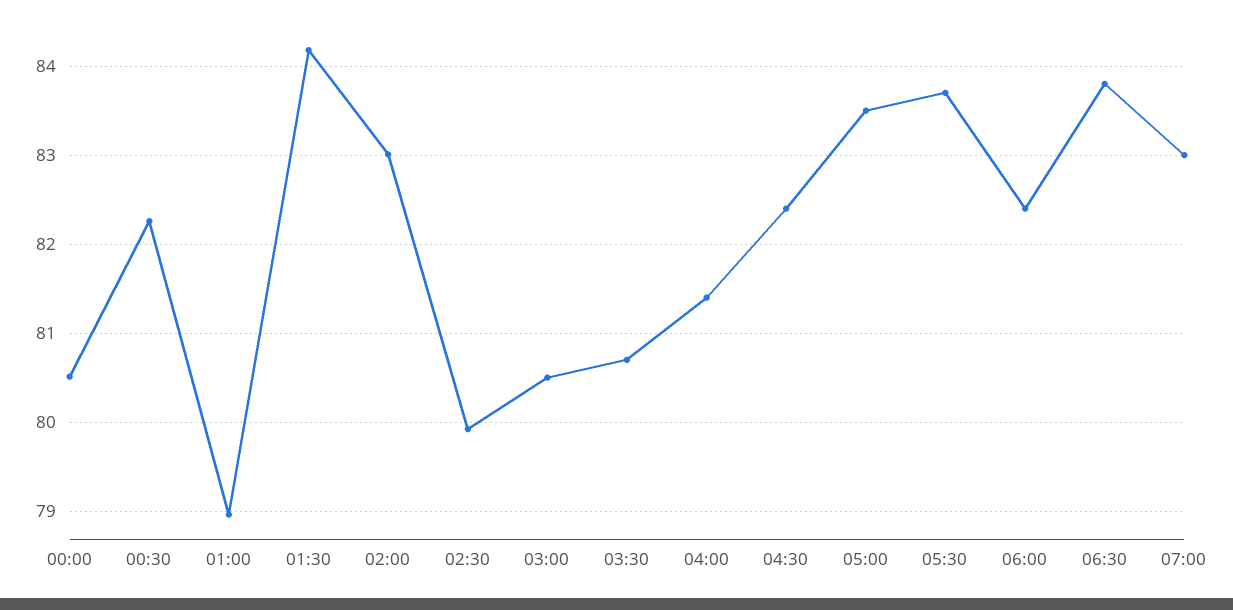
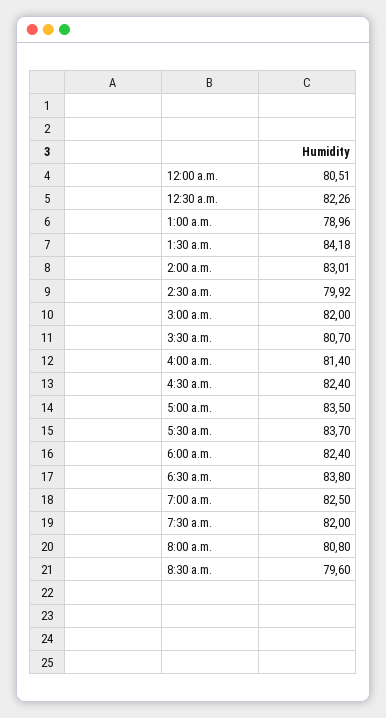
03:00: 80.5 -> 82
07:00: 83 -> 82.5
7:30 a.m.: none -> 82
8:00 a.m.: none -> 80.8
8:30 a.m.: none -> 79.6

